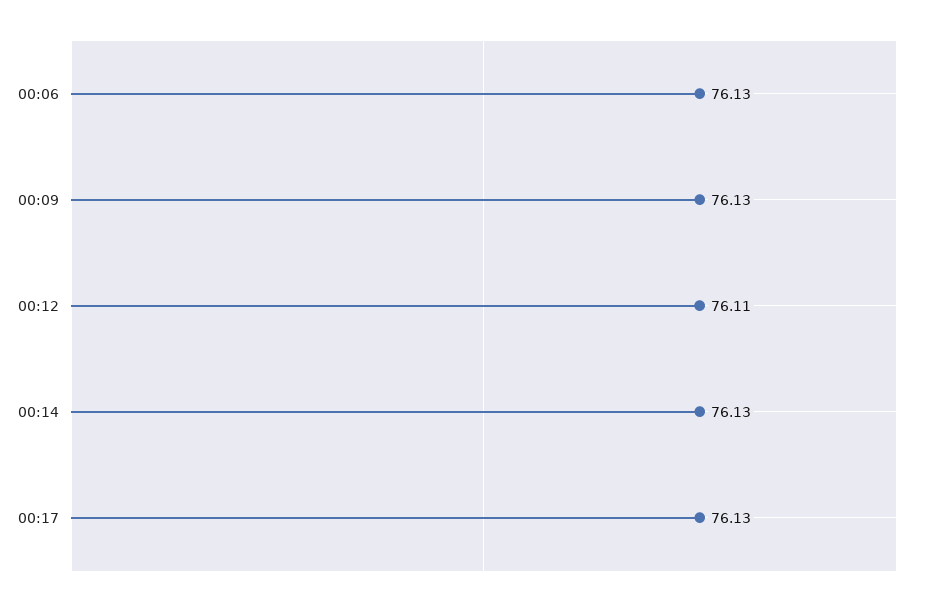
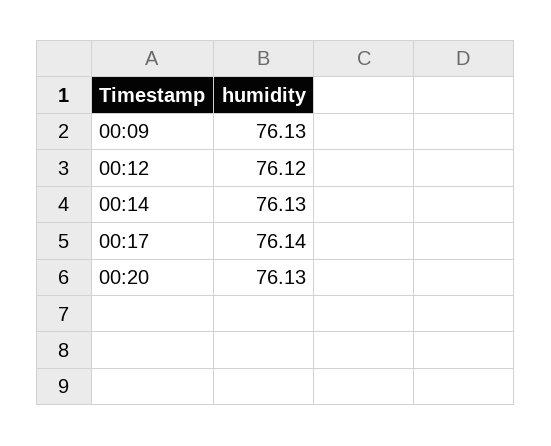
00:06: 76.13 -> none
00:12: 76.11 -> 76.12
00:17: 76.13 -> 76.14
00:20: none -> 76.13

